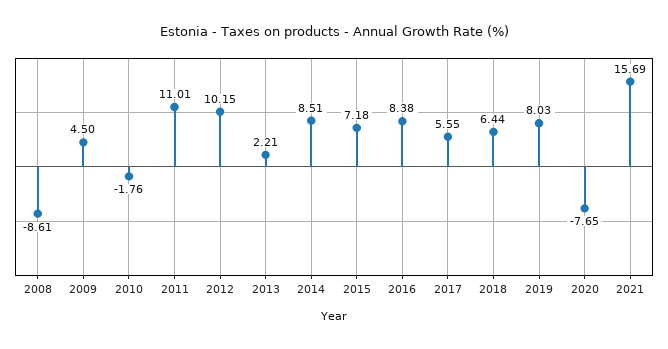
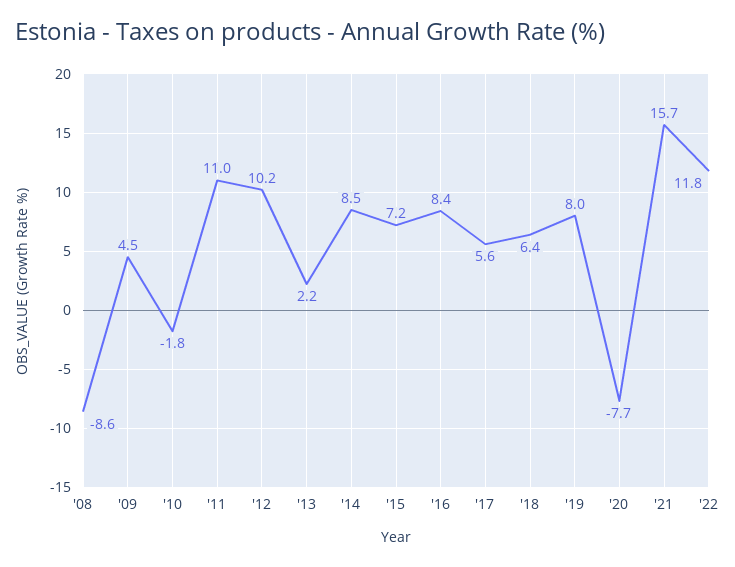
'22: none -> 11.8

